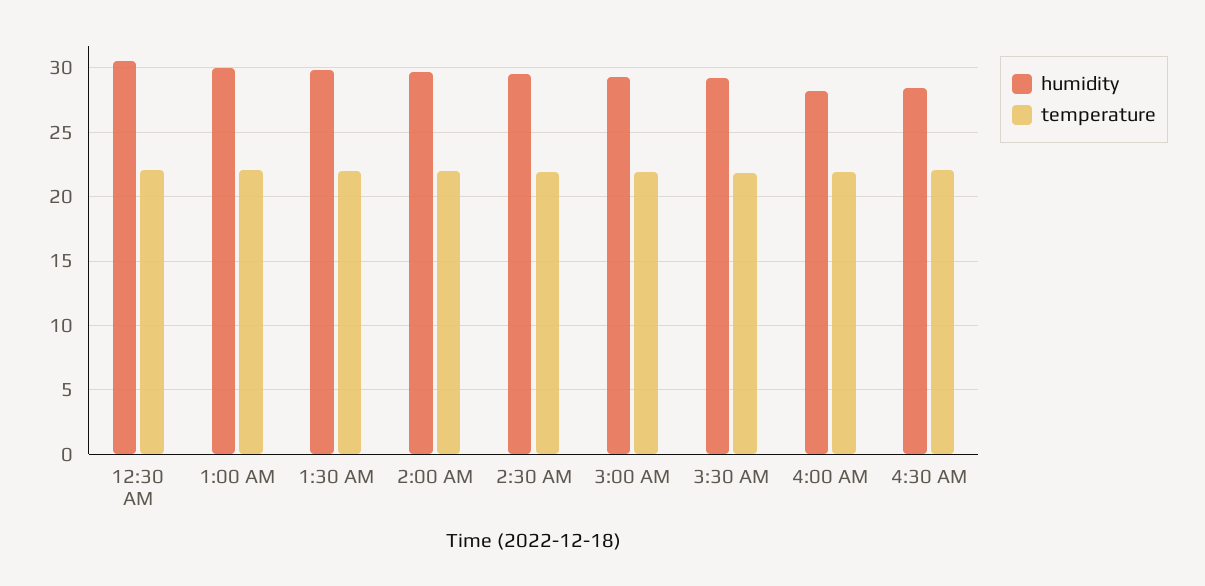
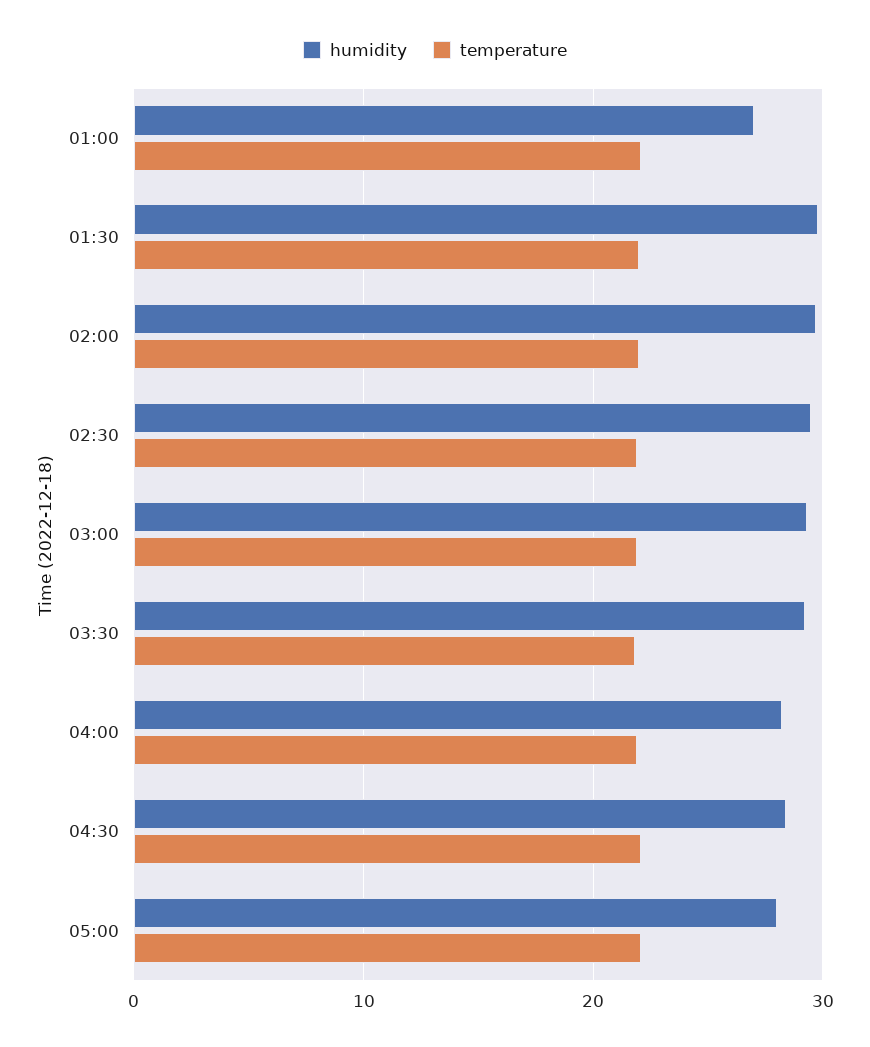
humidity, 12:30 AM: 30.5 -> none
temperature, 12:30 AM: 22 -> none
humidity, 1:00 AM: 30 -> 27
humidity, 05:00: none -> 28
temperature, 05:00: none -> 22

